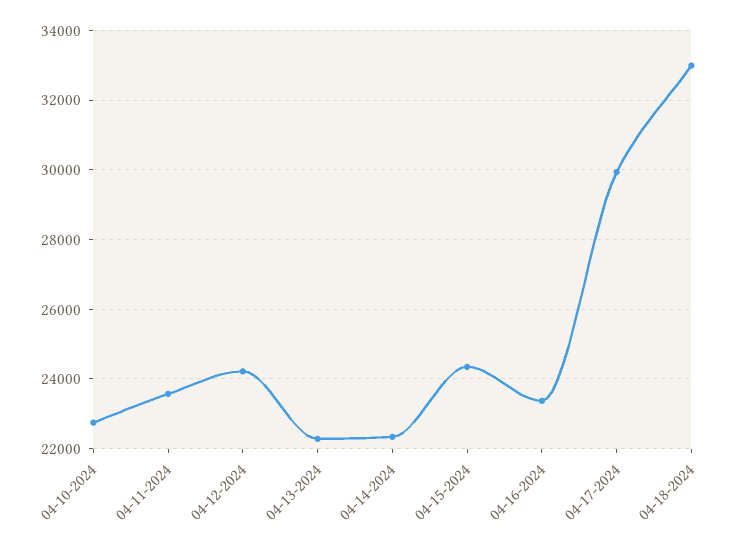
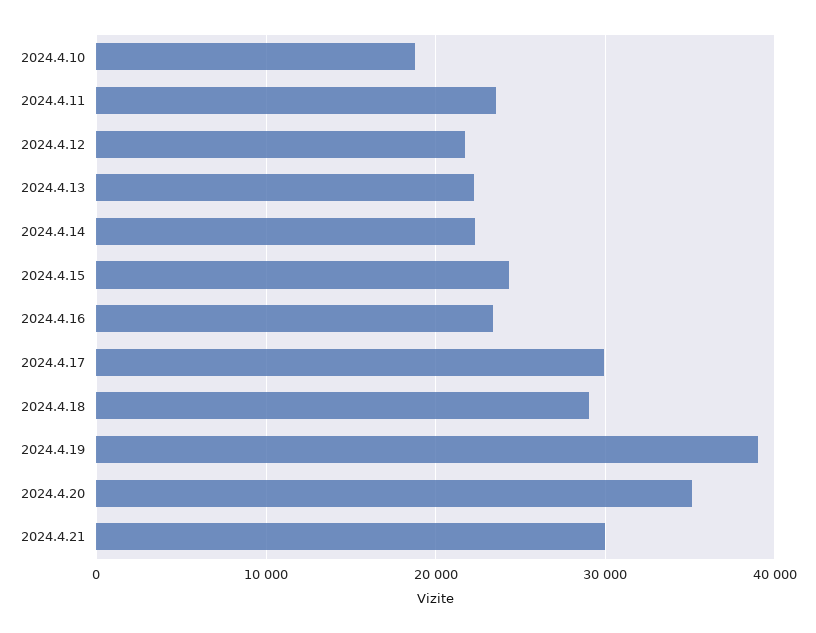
04-10-2024: 22800 -> 19000
04-12-2024: 24200 -> 22000
04-18-2024: 33000 -> 29000
2024.4.19: none -> 39000
2024.4.20: none -> 35000
2024.4.21: none -> 30000

